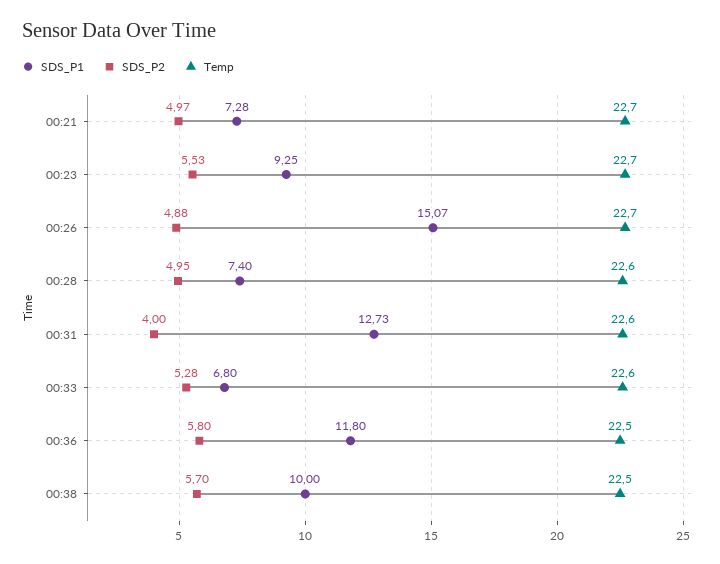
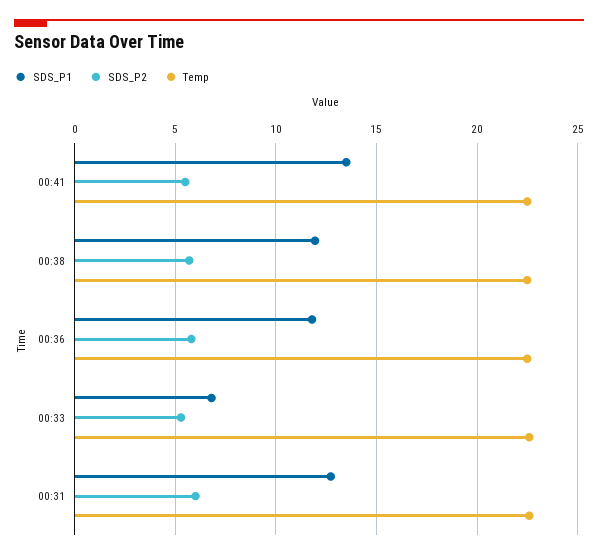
SDS_P1, 00:21: 7.28 -> none
SDS_P2, 00:21: 4.97 -> none
Temp, 00:21: 22.7 -> none
SDS_P1, 00:23: 9.25 -> none
SDS_P2, 00:23: 5.53 -> none
Temp, 00:23: 22.7 -> none
SDS_P1, 00:26: 15.07 -> none
SDS_P2, 00:26: 4.88 -> none
Temp, 00:26: 22.7 -> none
SDS_P1, 00:28: 7.4 -> none
SDS_P2, 00:28: 4.95 -> none
Temp, 00:28: 22.6 -> none
SDS_P2, 00:31: 4 -> 6
SDS_P1, 00:38: 10 -> 12
SDS_P1, 00:41: none -> 13.5
SDS_P2, 00:41: none -> 5.5
Temp, 00:41: none -> 22.5

